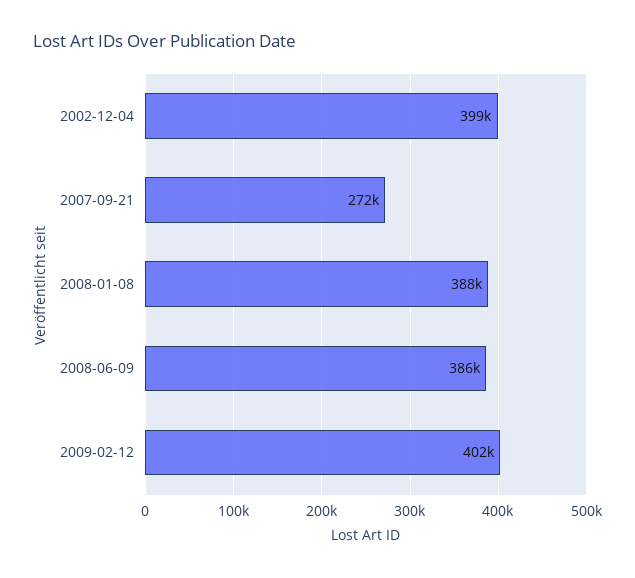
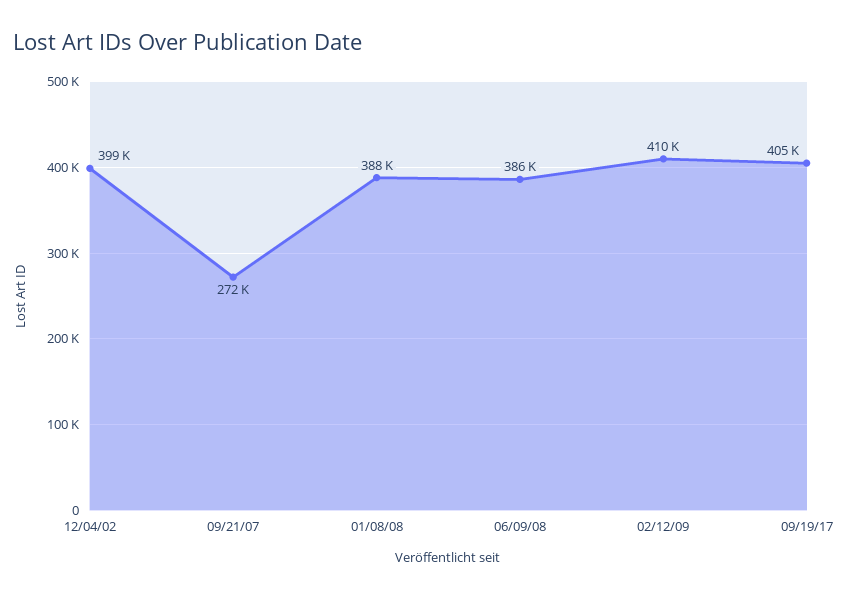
2009-02-12: 402000 -> 410000
09/19/17: none -> 405000

